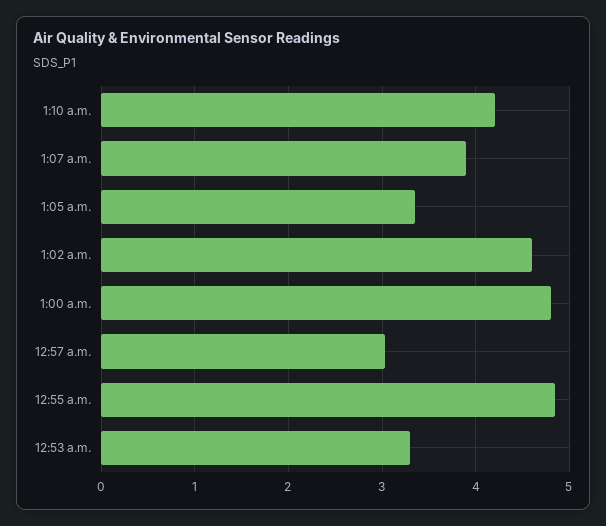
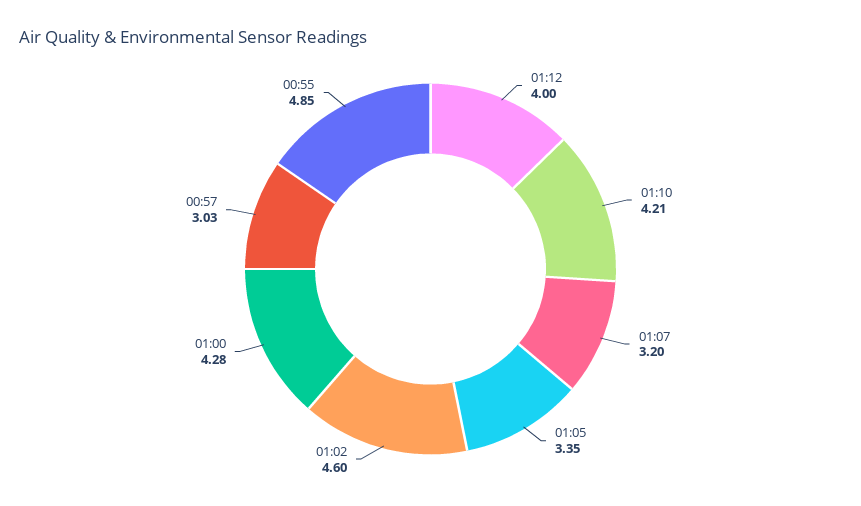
1:07 a.m.: 3.9 -> 3.2
1:00 a.m.: 4.8 -> 4.28
12:53 a.m.: 3.3 -> none
01:12: none -> 4

